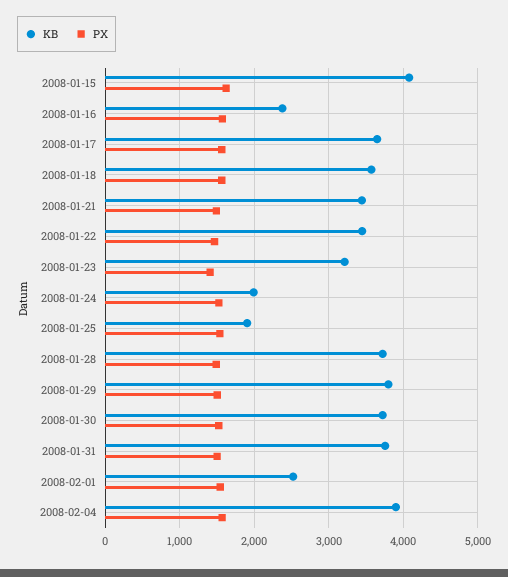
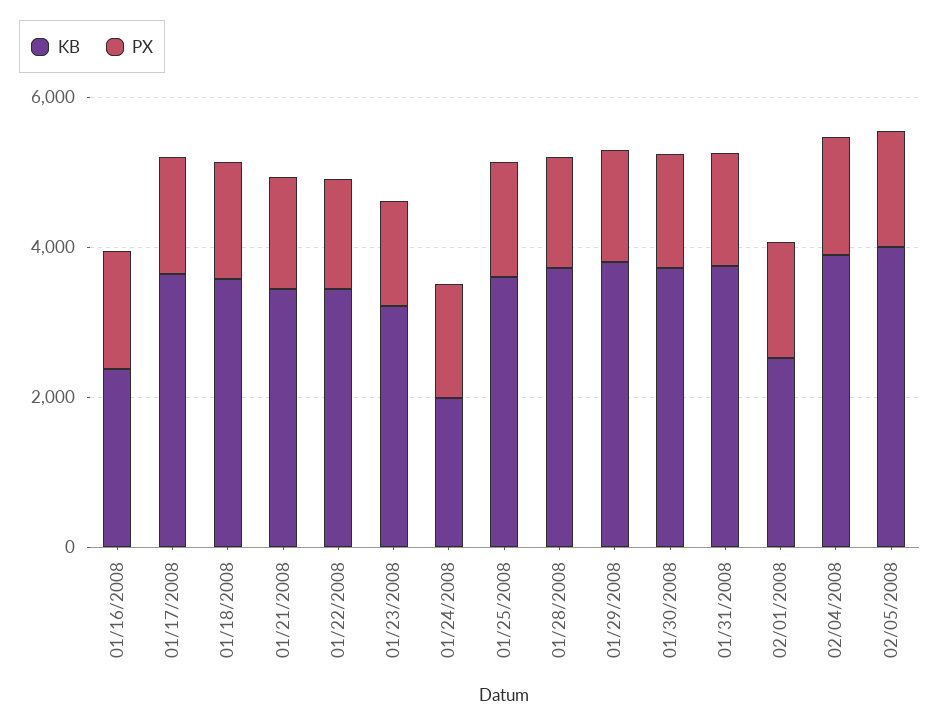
KB, 2008-01-15: 4100 -> none
PX, 2008-01-15: 1600 -> none
KB, 2008-01-25: 1900 -> 3500
KB, 02/05/2008: none -> 4000
PX, 02/05/2008: none -> 1500

